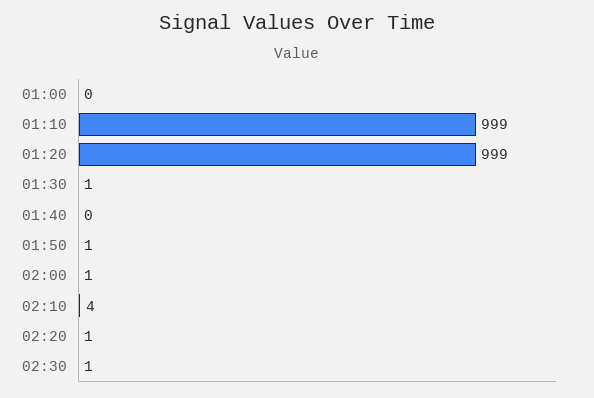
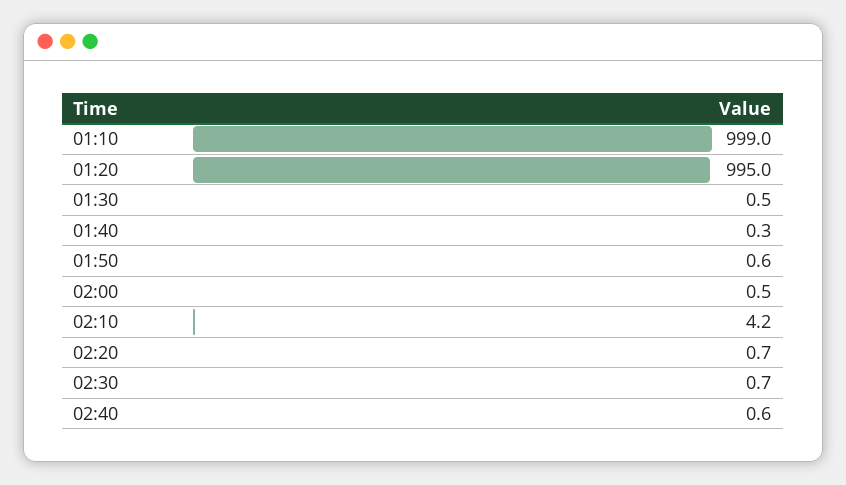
01:00: 0 -> none
01:20: 999 -> 995
02:40: none -> 0.6

